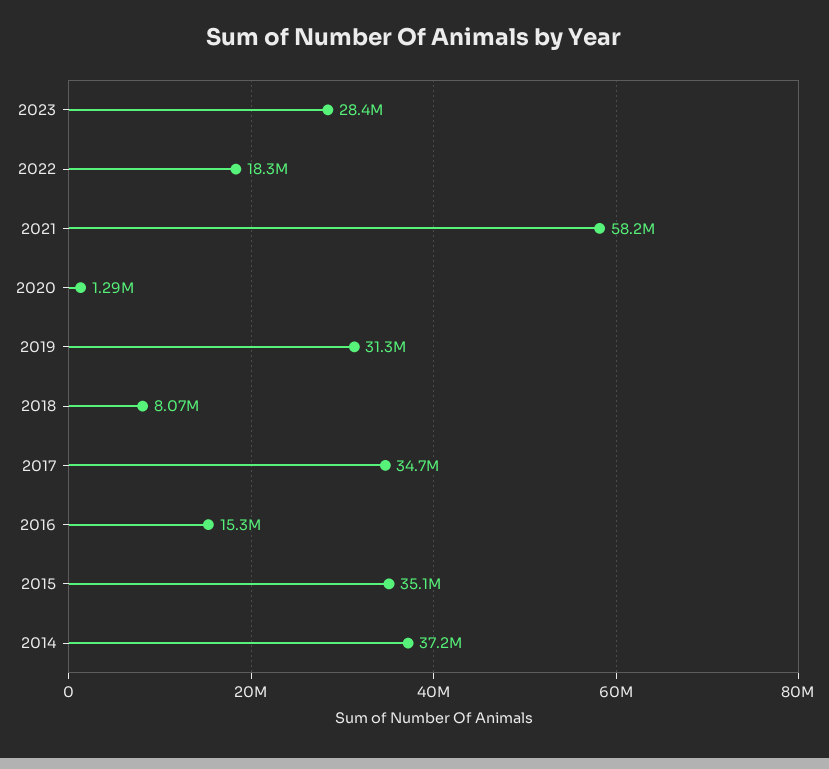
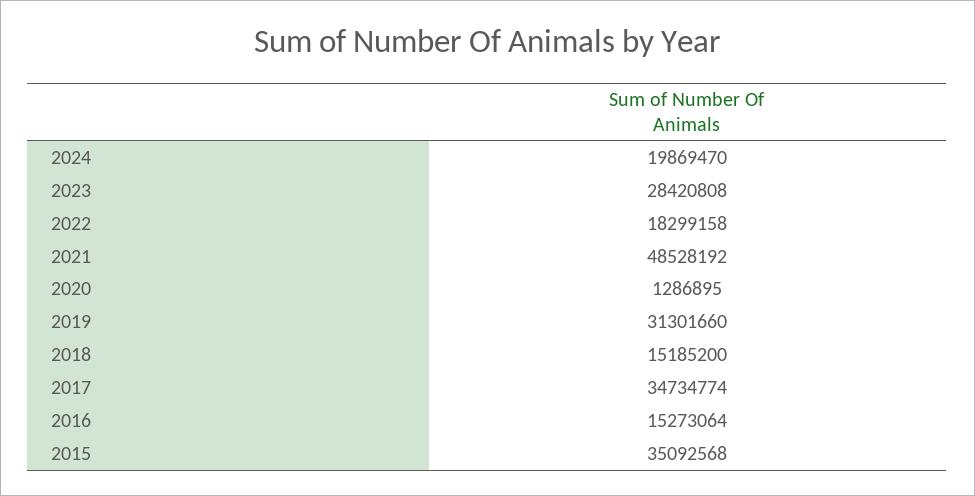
2021: 58200000 -> 48528192
2018: 8070000 -> 15185200
2014: 37200000 -> none
2024: none -> 19869470

